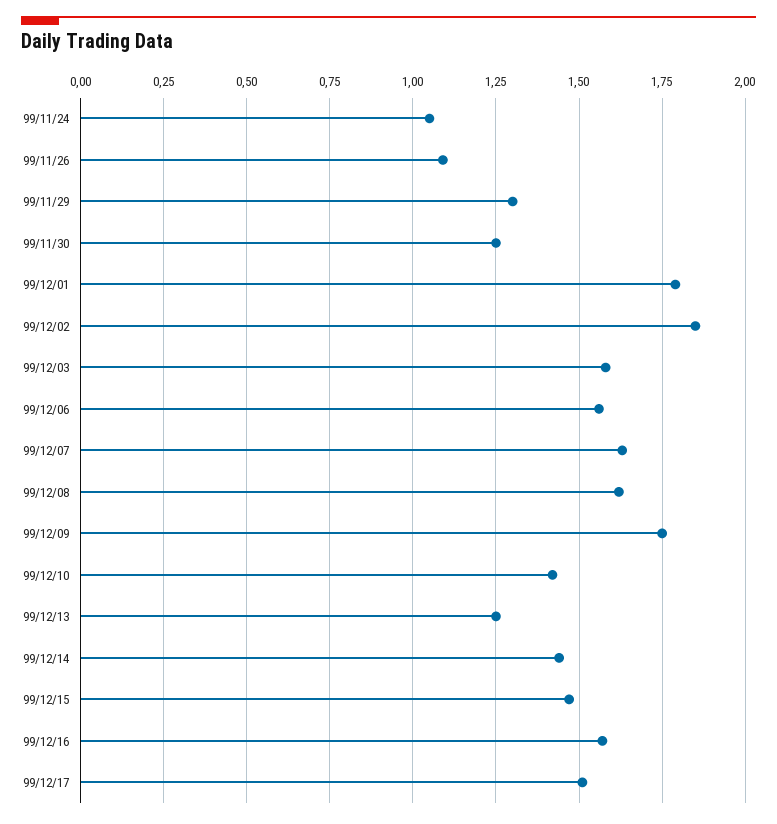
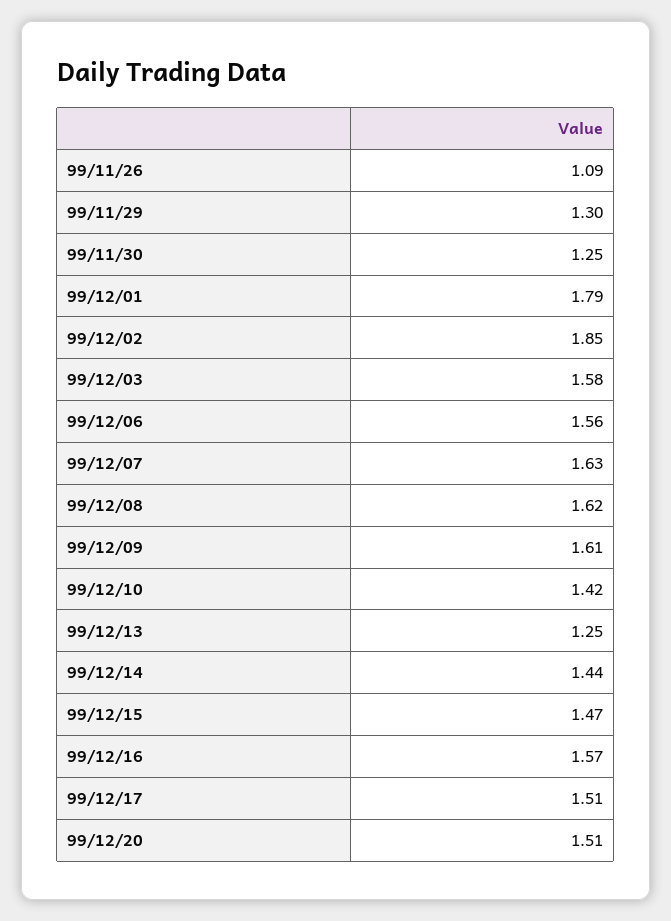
99/11/24: 1.05 -> none
99/12/09: 1.75 -> 1.61
99/12/20: none -> 1.51

